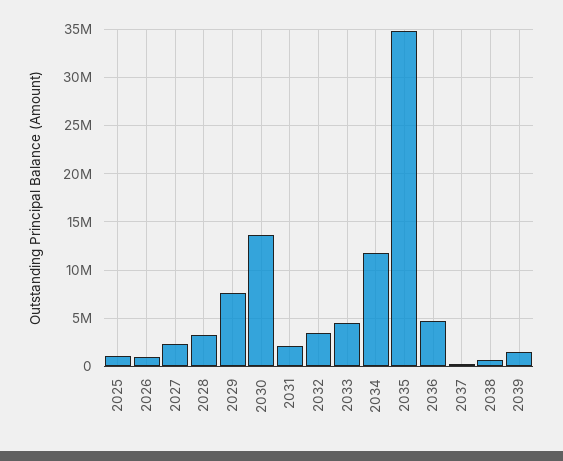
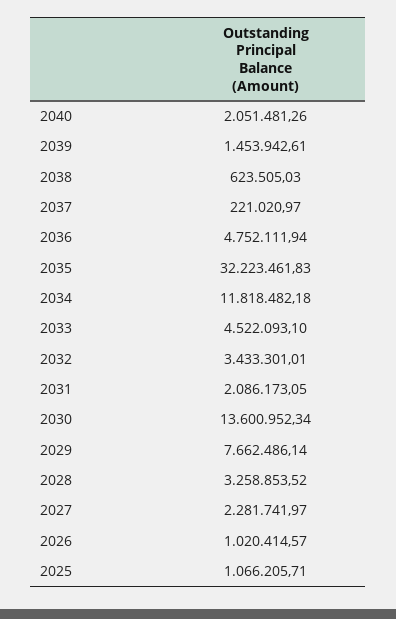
2035: 35000000 -> 32223461.83
2040: none -> 2051481.26

